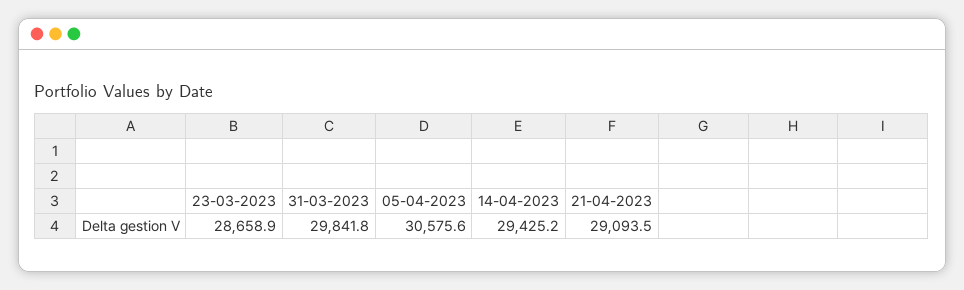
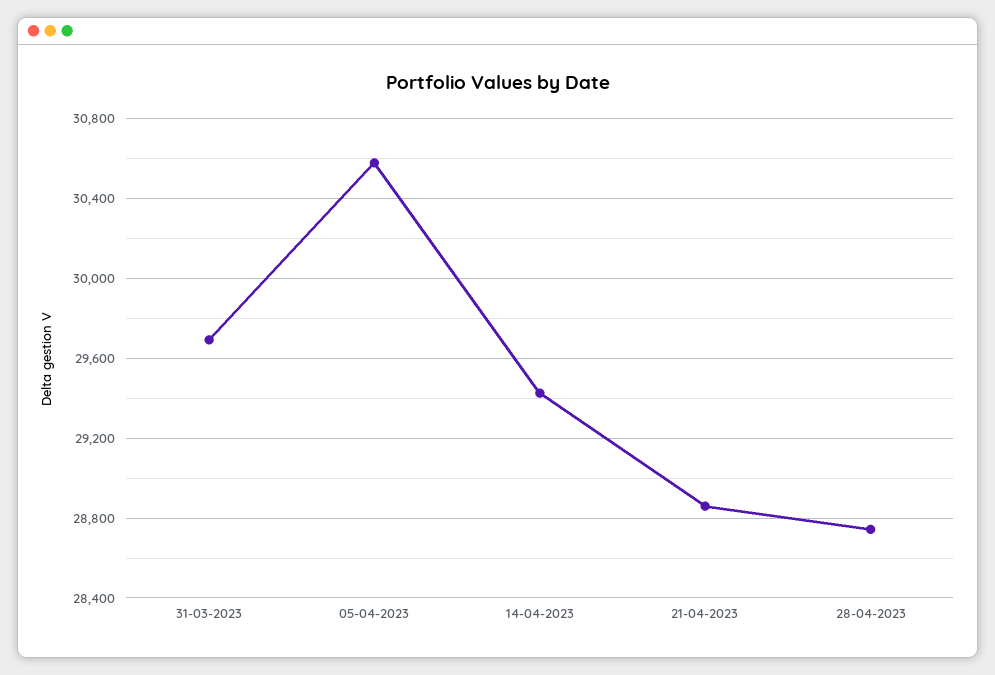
23-03-2023: 28658.9 -> none
31-03-2023: 29841.8 -> 29700
21-04-2023: 29093.5 -> 28850
28-04-2023: none -> 28750

